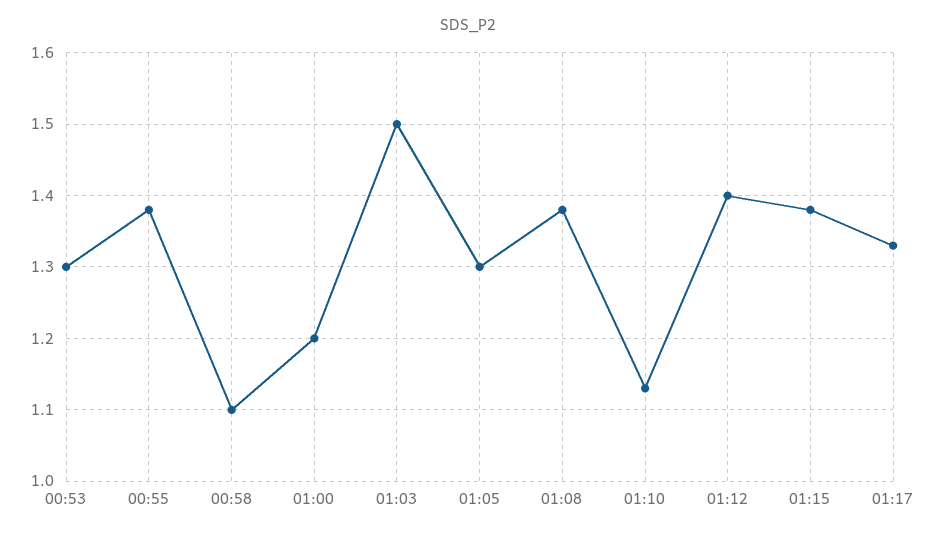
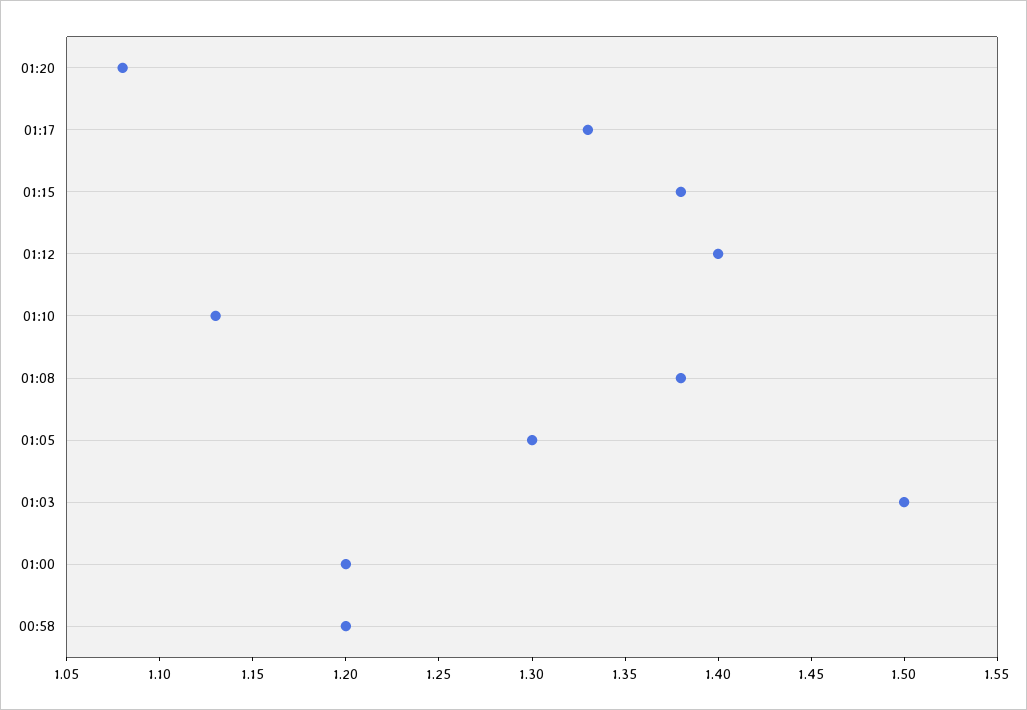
00:53: 1.3 -> none
00:55: 1.38 -> none
00:58: 1.1 -> 1.2
01:20: none -> 1.08

